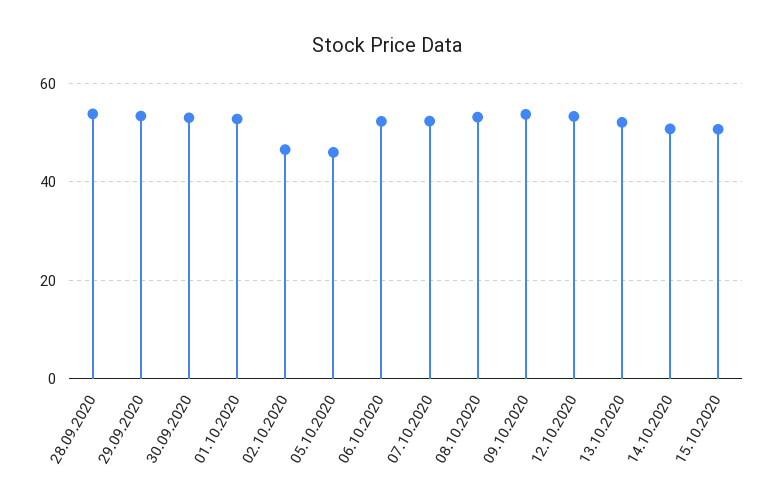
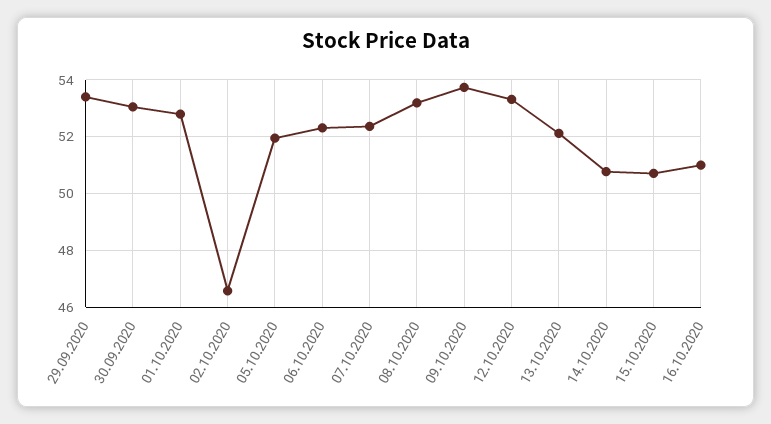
28.09.2020: 54 -> none
05.10.2020: 46 -> 52
16.10.2020: none -> 51

